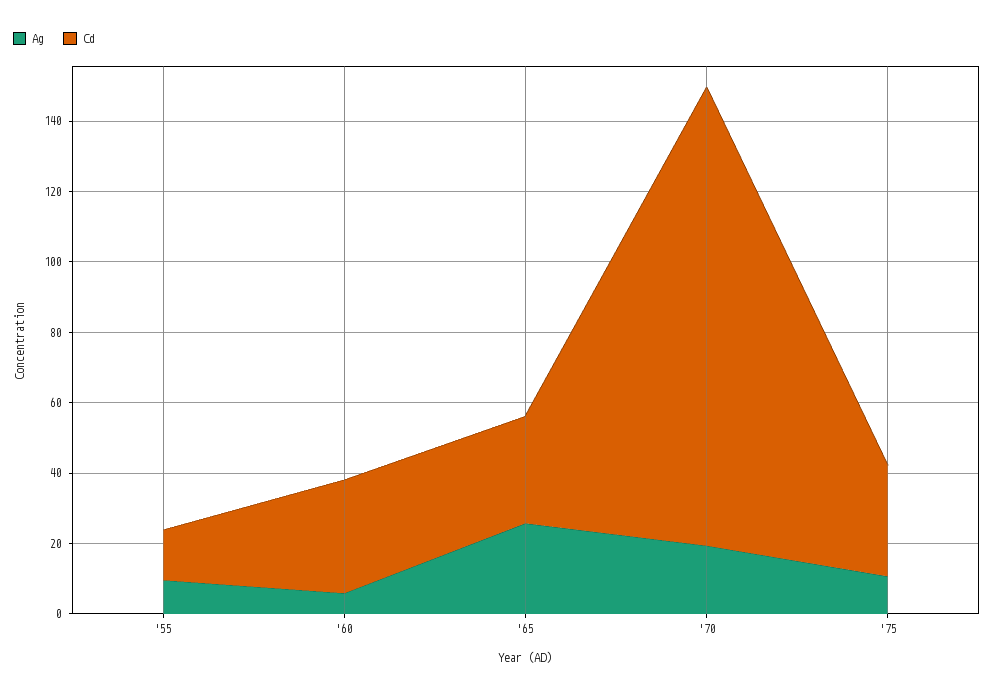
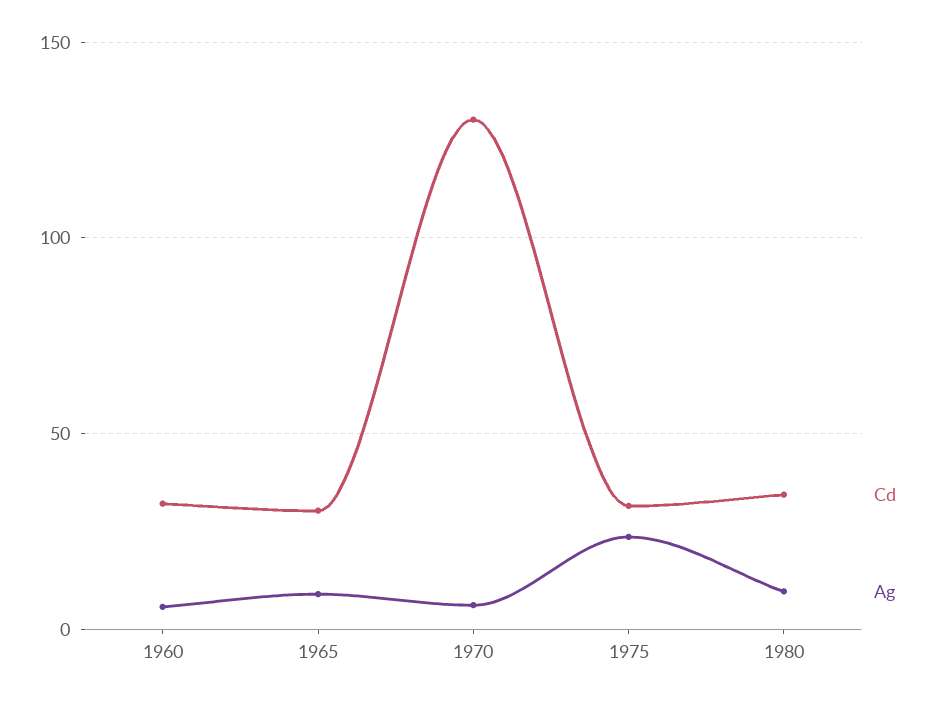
Ag, '55: 10 -> none
Cd, '55: 15 -> none
Ag, '65: 25 -> 10
Ag, '70: 20 -> 5
Ag, '75: 10 -> 25
Cd, 1980: none -> 35
Ag, 1980: none -> 10

